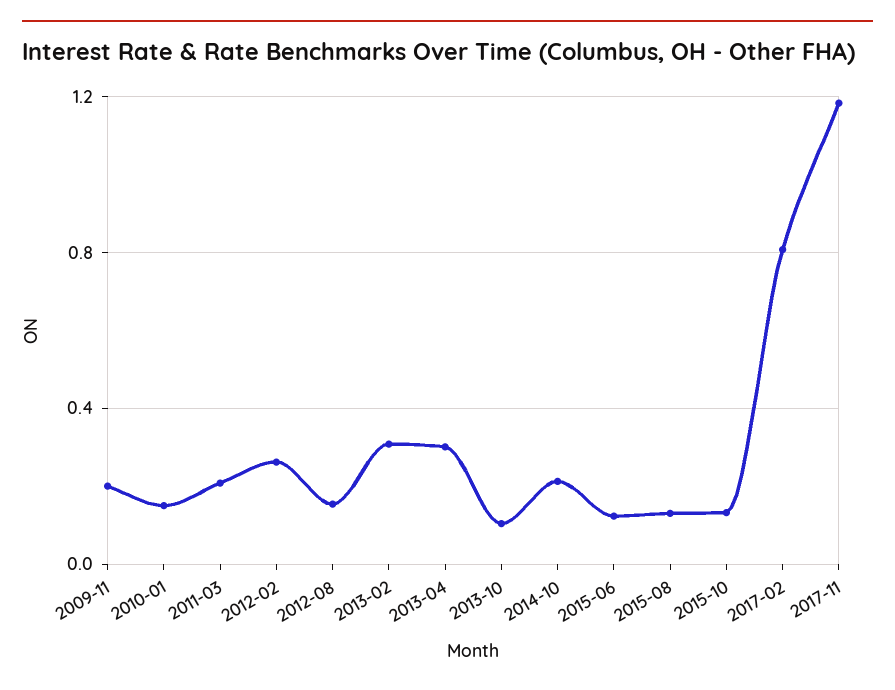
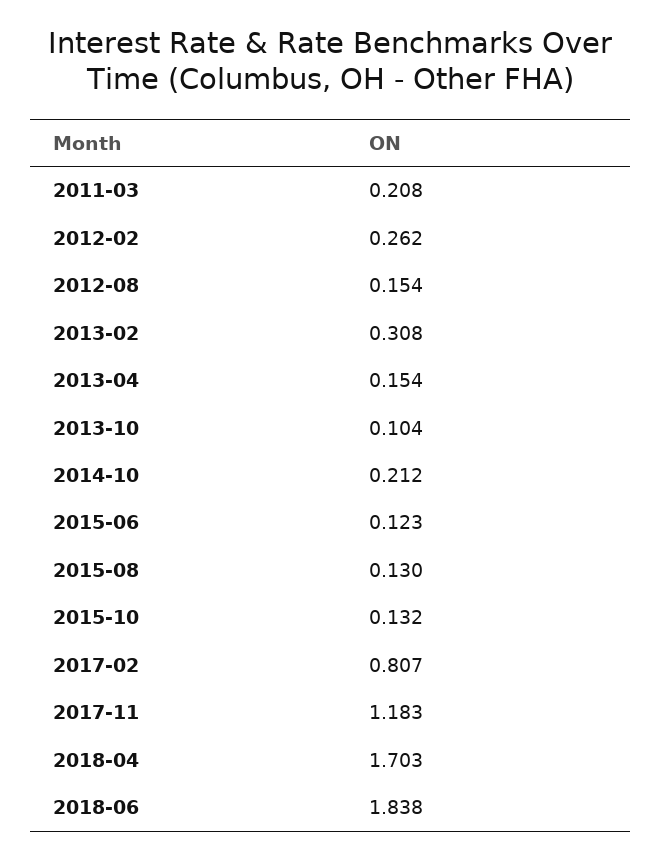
2009-11: 0.2 -> none
2010-01: 0.15 -> none
2013-04: 0.3 -> 0.154
2018-04: none -> 1.703
2018-06: none -> 1.838

